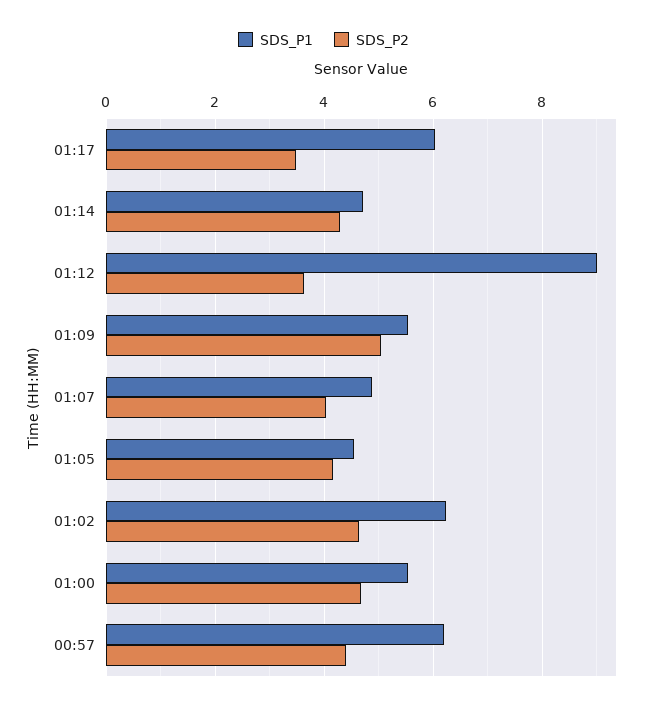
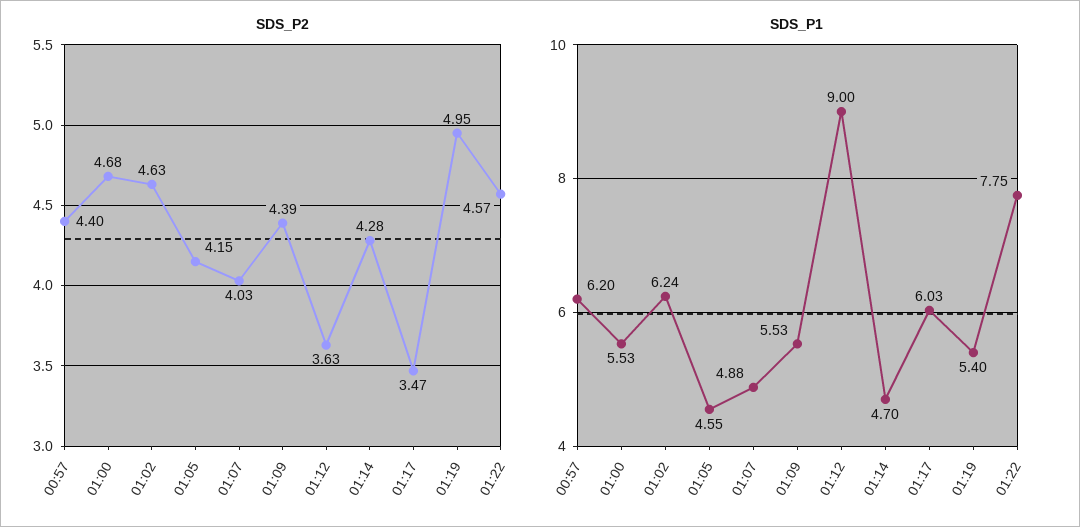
SDS_P2, 01:09: 5 -> 4.39
SDS_P2, 01:19: none -> 4.95
SDS_P2, 01:22: none -> 4.57
SDS_P1, 01:19: none -> 5.4
SDS_P1, 01:22: none -> 7.75

